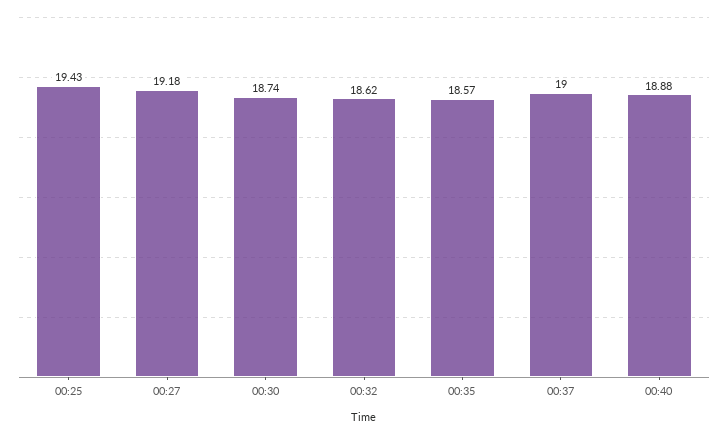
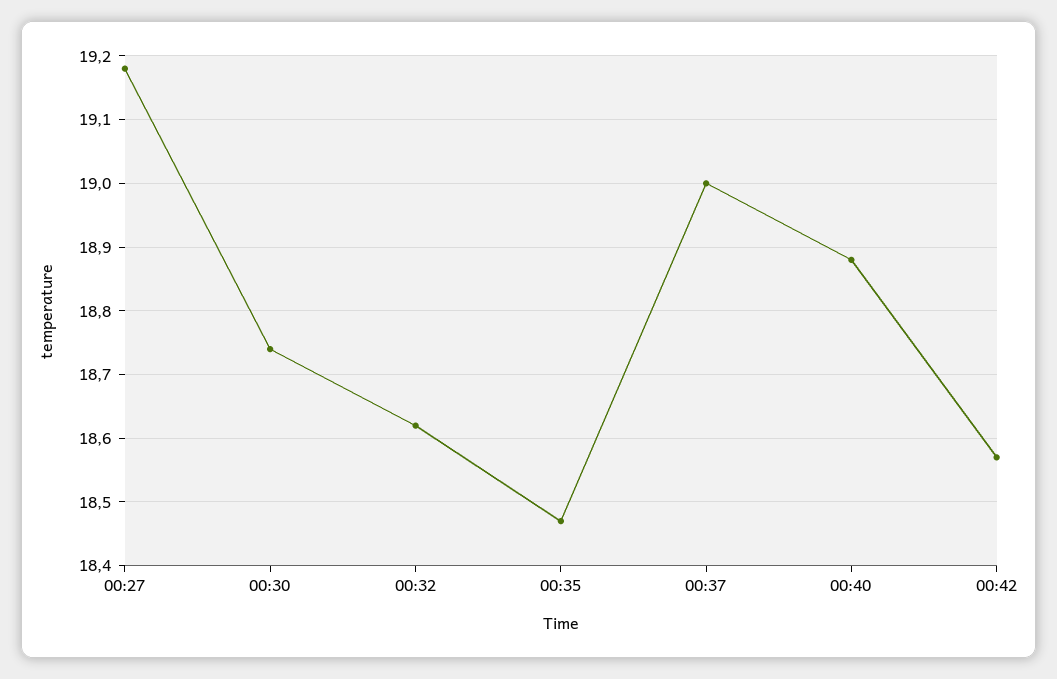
00:25: 19.43 -> none
00:35: 18.57 -> 18.47
00:42: none -> 18.57

